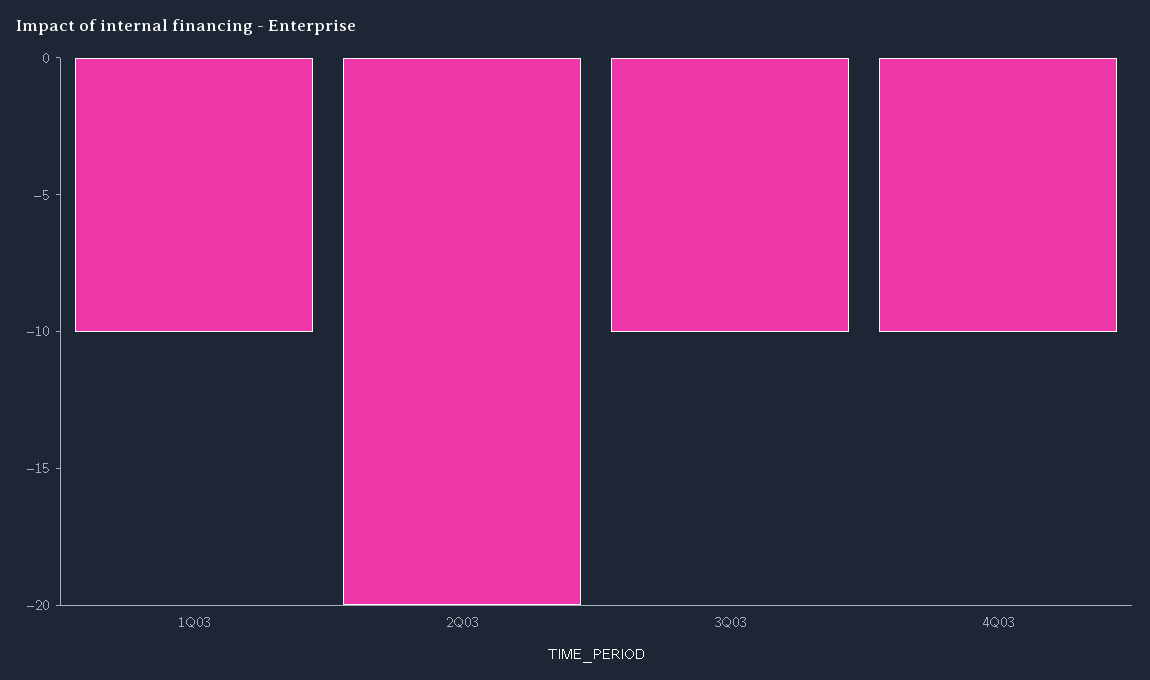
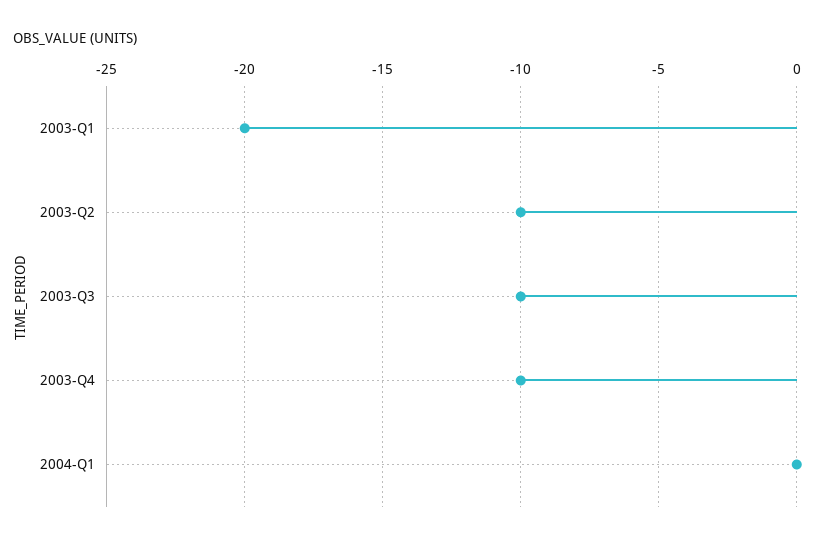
1Q03: -10 -> -20
2Q03: -20 -> -10
2004-Q1: none -> 0

